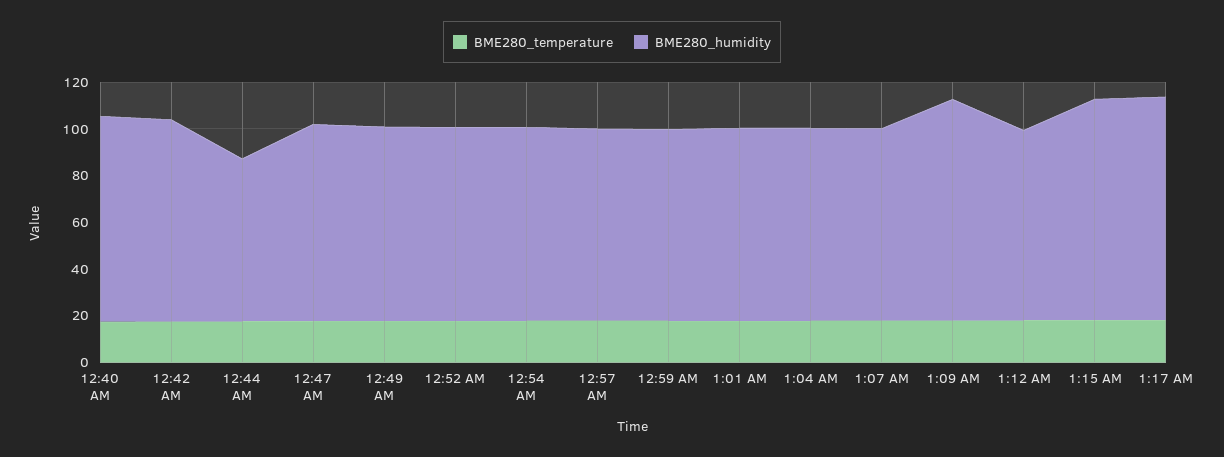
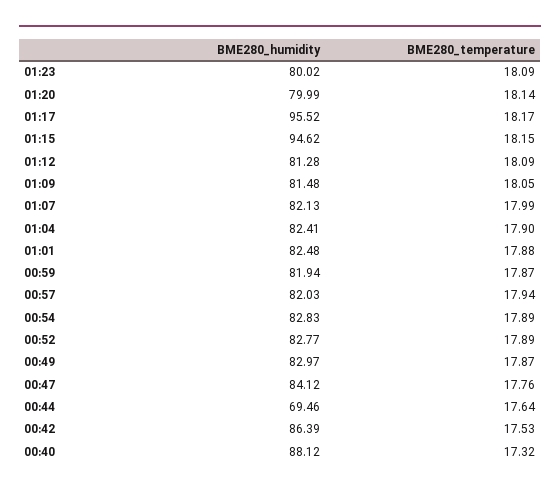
BME280_humidity, 1:09 AM: 95 -> 81.48
BME280_humidity, 01:23: none -> 80.02
BME280_temperature, 01:23: none -> 18.09
BME280_humidity, 01:20: none -> 79.99
BME280_temperature, 01:20: none -> 18.14

